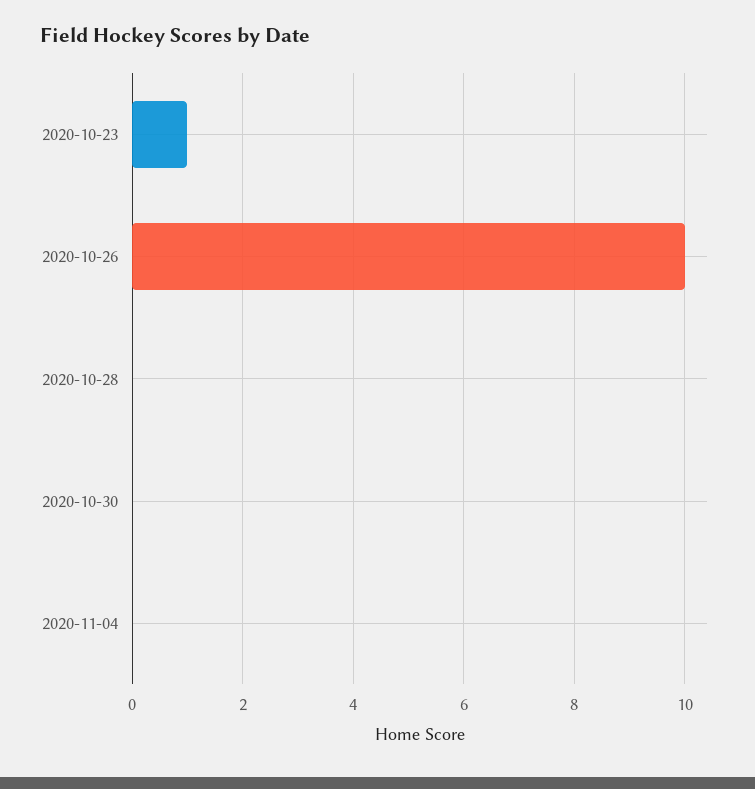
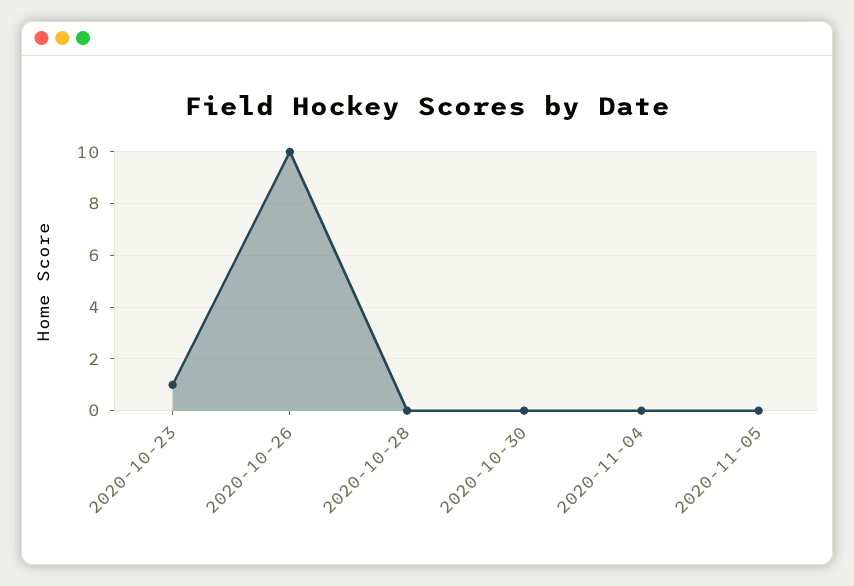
2020-11-05: none -> 0

